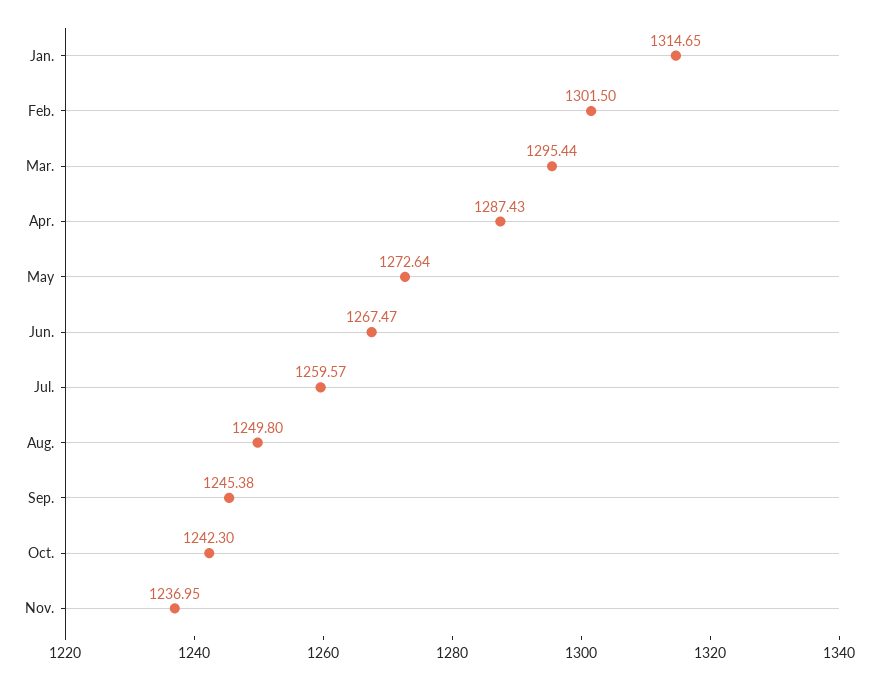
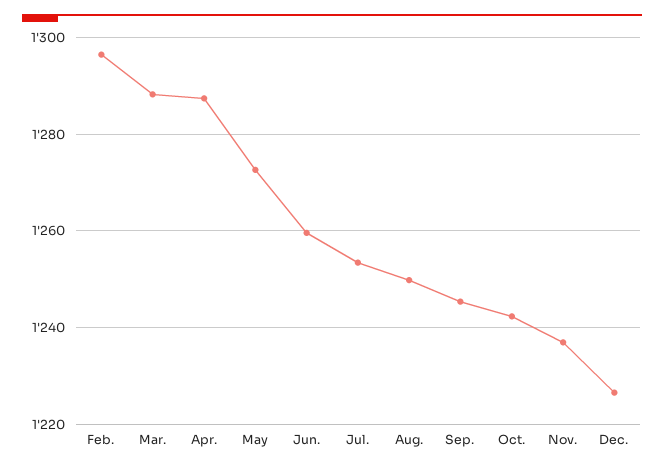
Jan.: 1314.65 -> none
Feb.: 1301.5 -> 1296
Mar.: 1295.44 -> 1288
Jun.: 1267.47 -> 1260
Jul.: 1259.57 -> 1254
Dec.: none -> 1226

